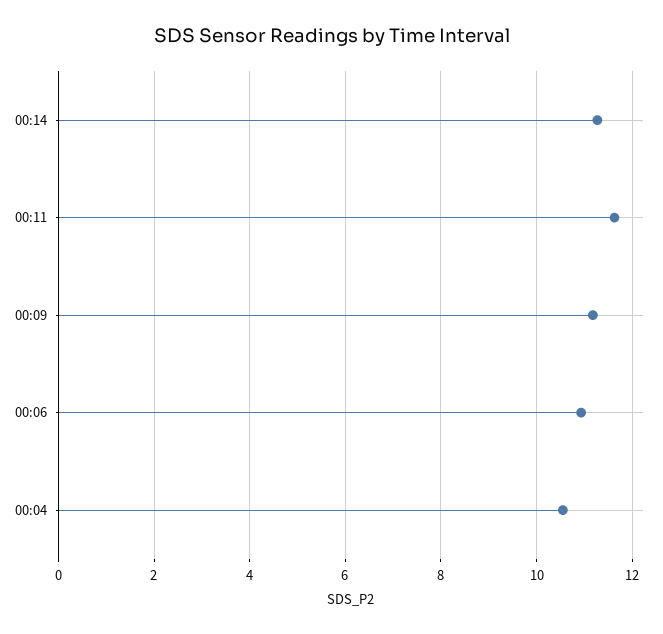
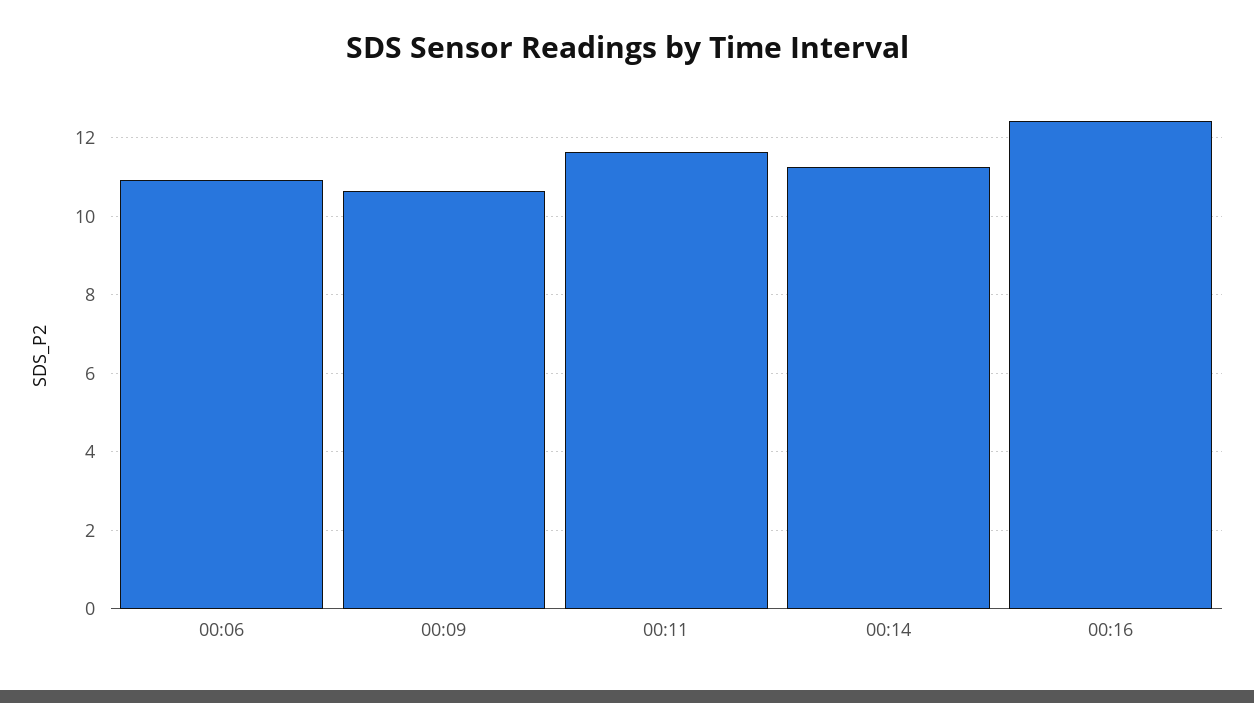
00:09: 11.2 -> 10.6
00:04: 10.6 -> none
00:16: none -> 12.4

